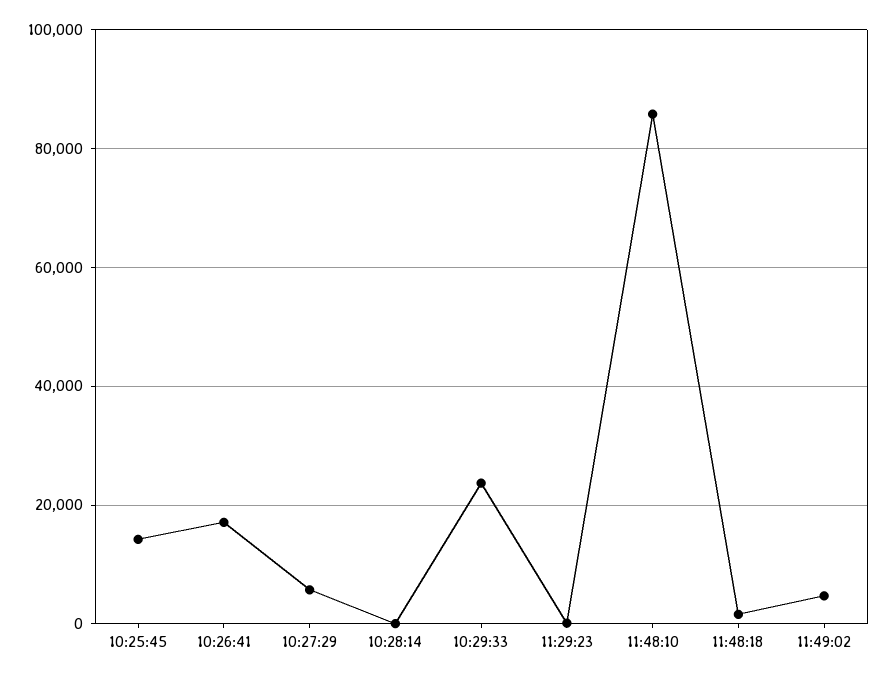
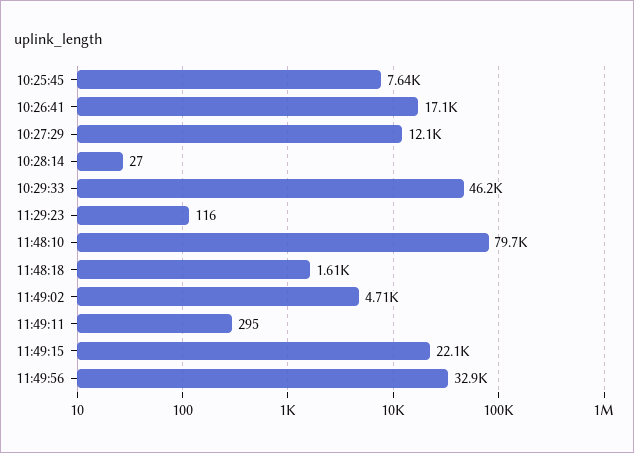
10:25:45: 14000 -> 7640
10:27:29: 6000 -> 12100
10:29:33: 24000 -> 46200
11:48:10: 86000 -> 79700
11:49:11: none -> 295
11:49:15: none -> 22100
11:49:56: none -> 32900

